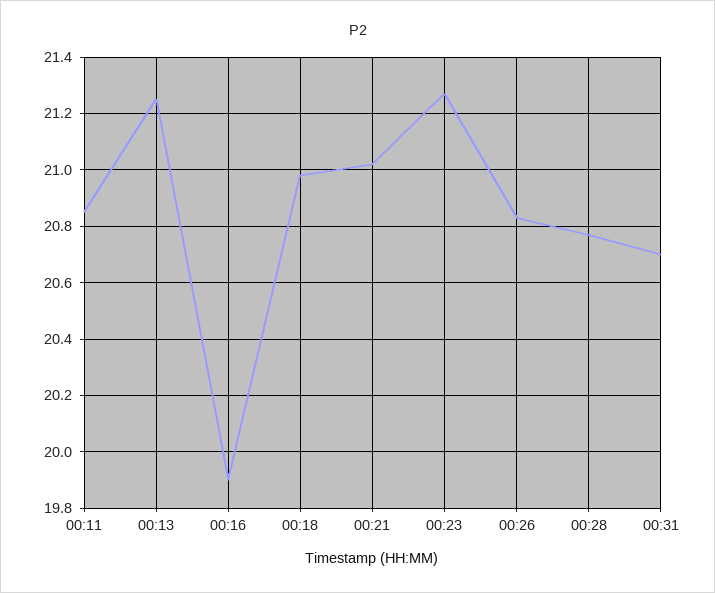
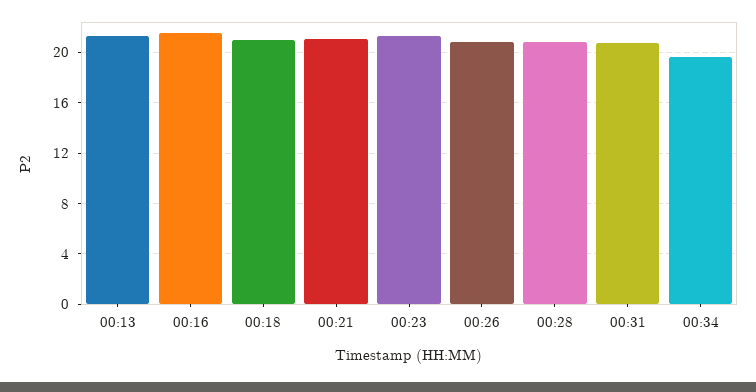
00:11: 20.85 -> none
00:16: 19.9 -> 21.5
00:34: none -> 19.5

